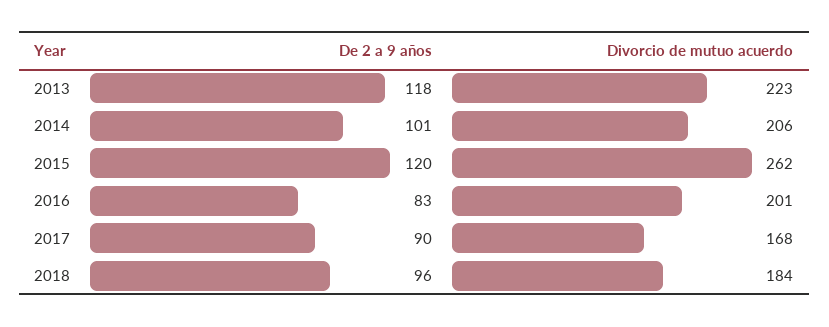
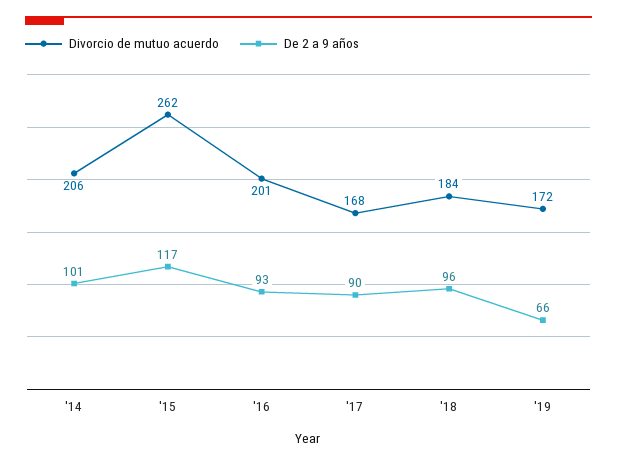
De 2 a 9 años, 2013: 118 -> none
Divorcio de mutuo acuerdo, 2013: 223 -> none
De 2 a 9 años, 2015: 120 -> 117
De 2 a 9 años, 2016: 83 -> 93
Divorcio de mutuo acuerdo, '19: none -> 172
De 2 a 9 años, '19: none -> 66

